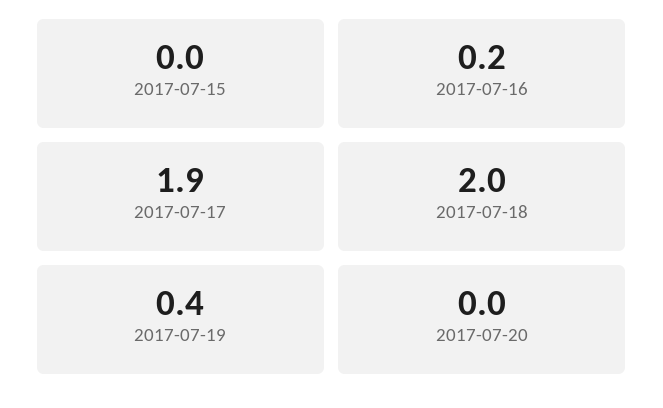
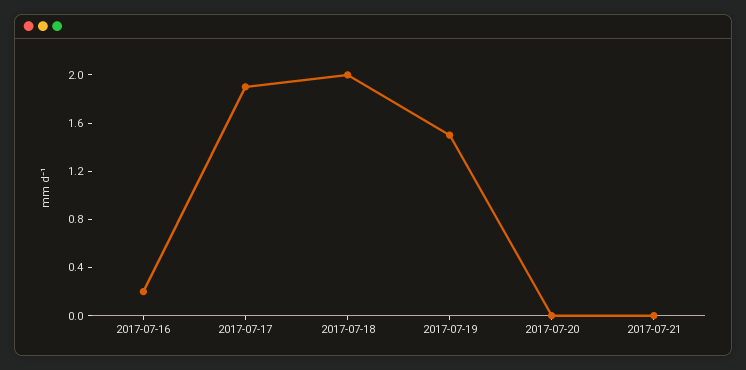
2017-07-15: 0 -> none
2017-07-19: 0.4 -> 1.5
2017-07-21: none -> 0

